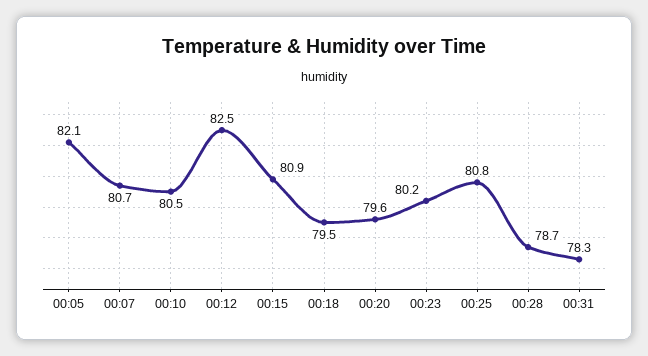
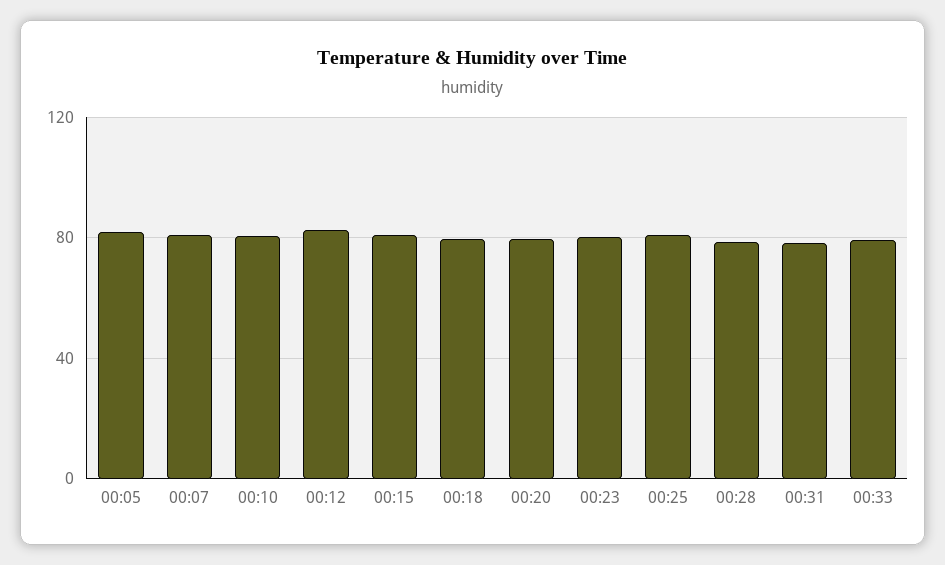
00:33: none -> 80

